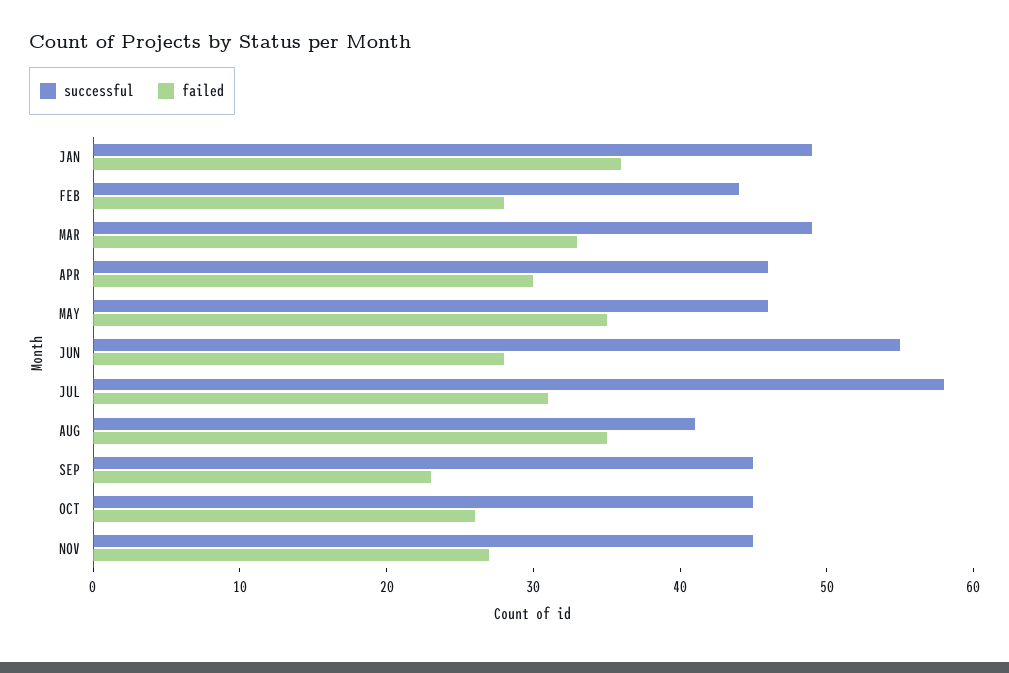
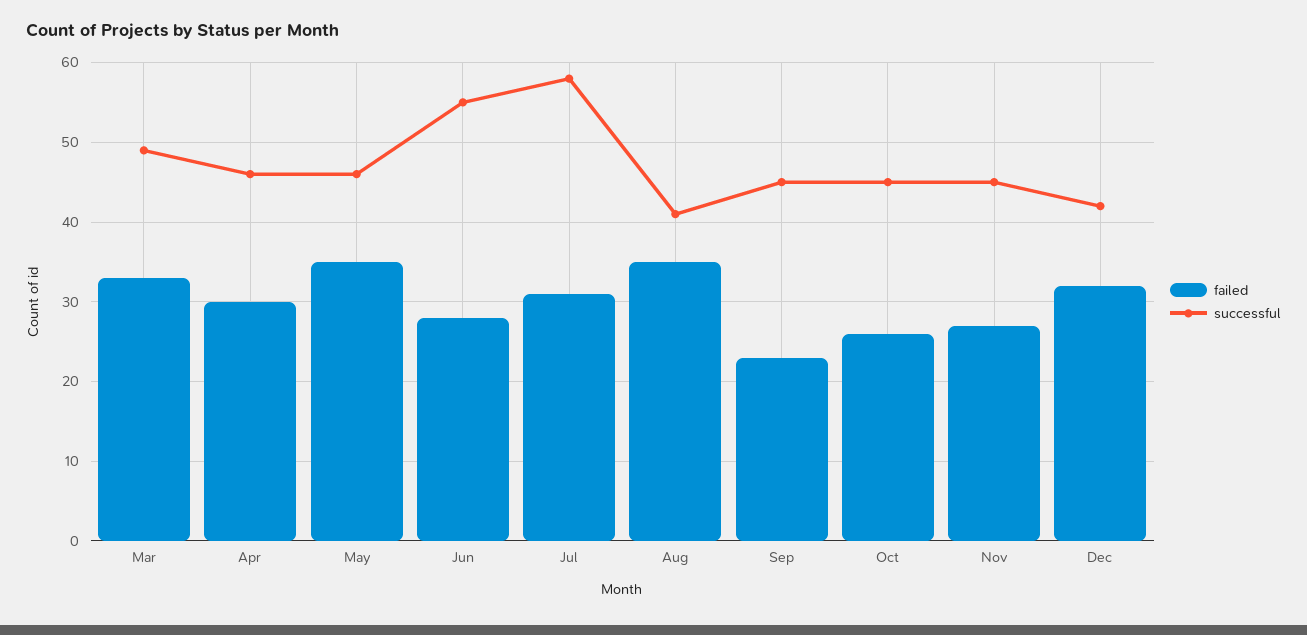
successful, JAN: 49 -> none
failed, JAN: 36 -> none
successful, FEB: 44 -> none
failed, FEB: 28 -> none
failed, Dec: none -> 32
successful, Dec: none -> 42

